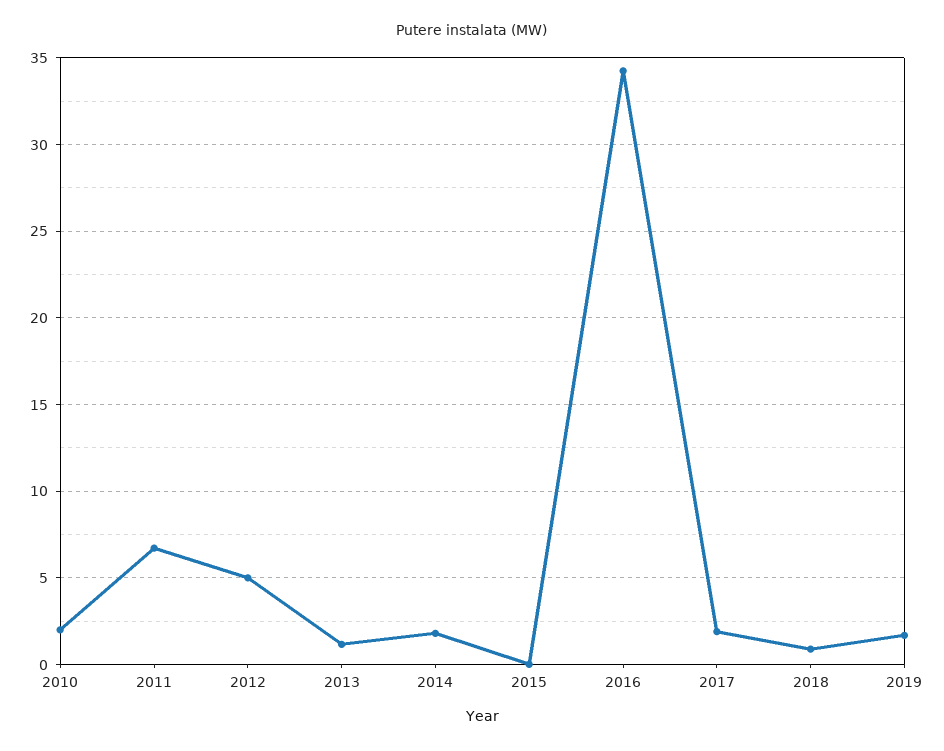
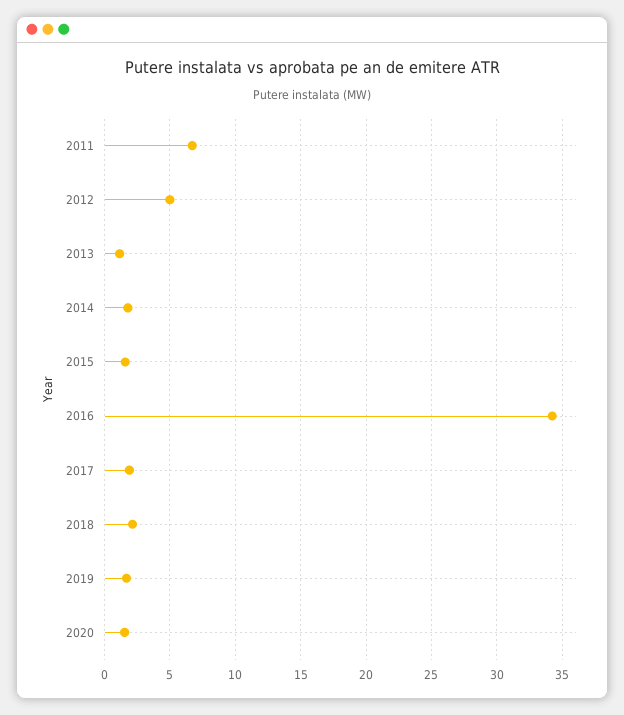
2010: 2 -> none
2015: 0 -> 1.5
2018: 1 -> 2
2020: none -> 1.5

